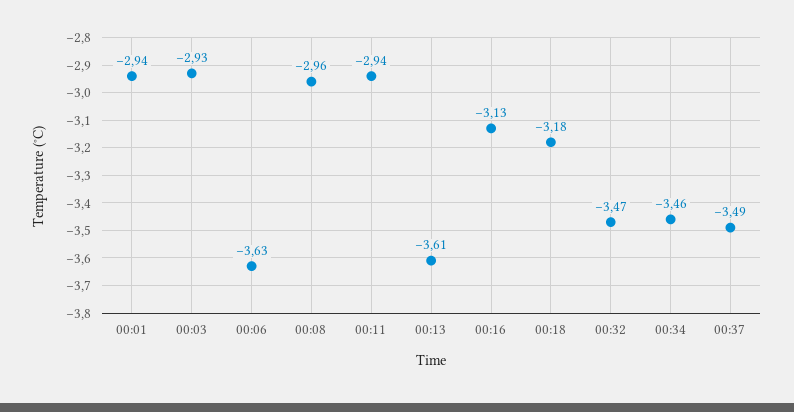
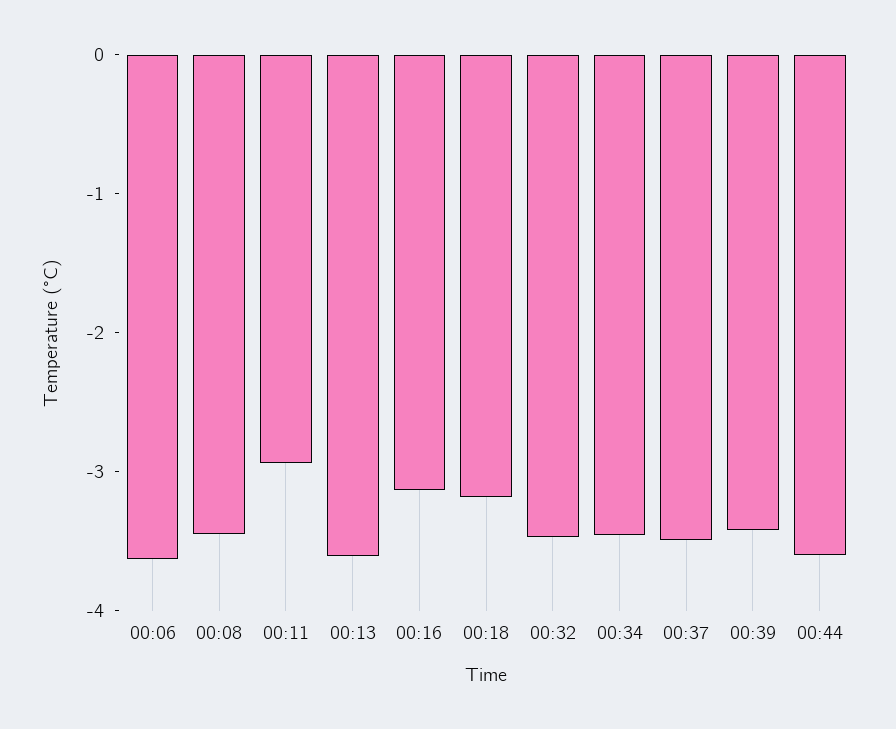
00:01: -2.94 -> none
00:03: -2.93 -> none
00:08: -2.96 -> -3.4
00:39: none -> -3.4
00:44: none -> -3.6

